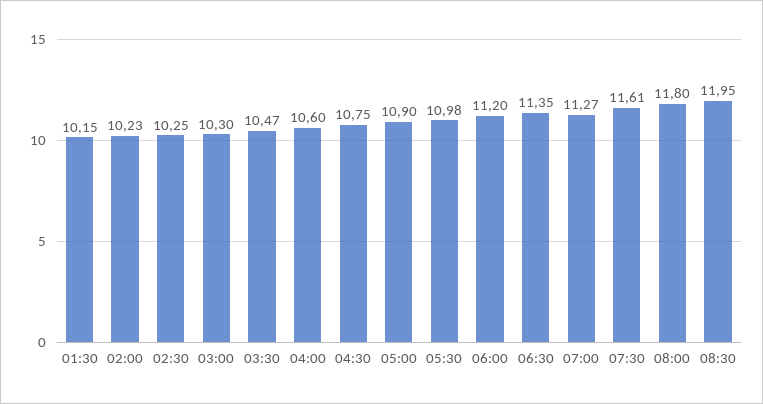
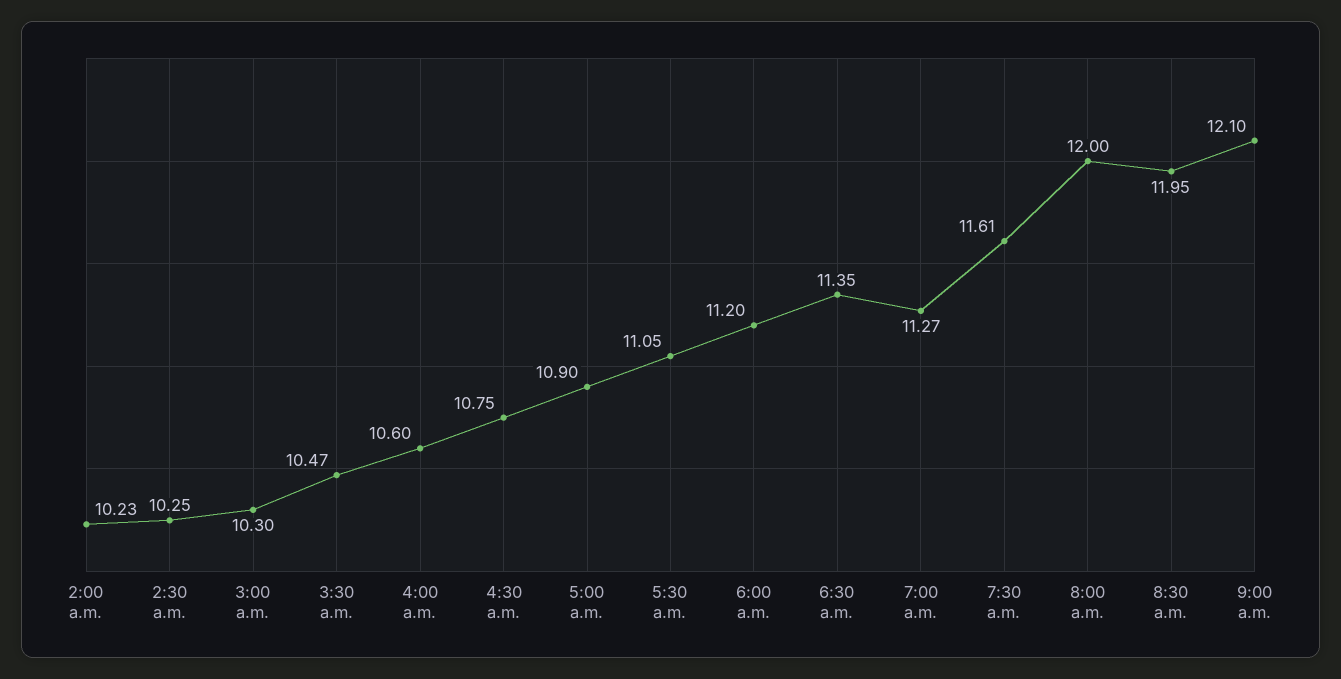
01:30: 10.15 -> none
05:30: 10.98 -> 11.05
08:00: 11.8 -> 12
9:00 a.m.: none -> 12.1

